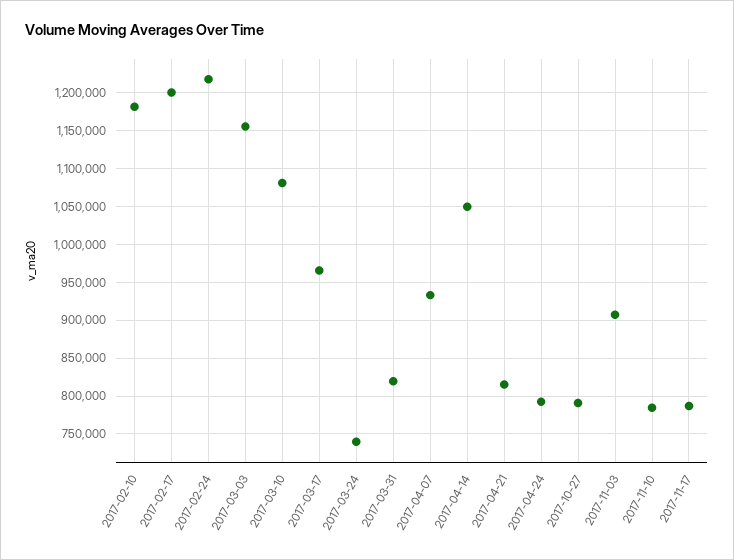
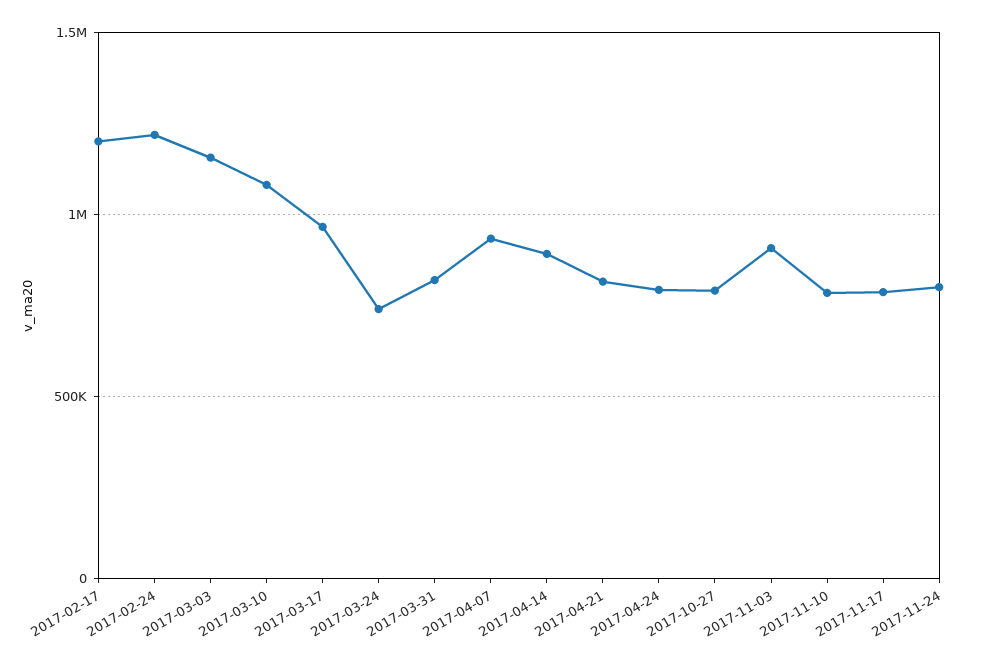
2017-02-10: 1180000 -> none
2017-04-14: 1050000 -> 900000
2017-11-24: none -> 800000

